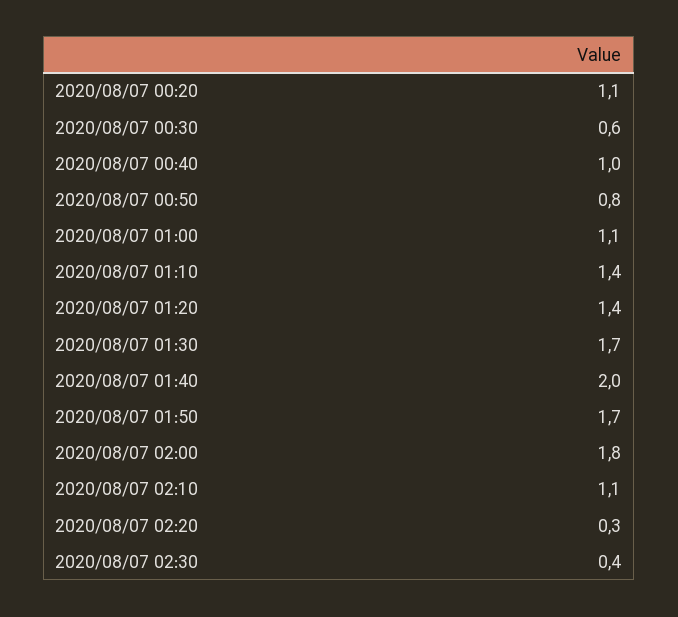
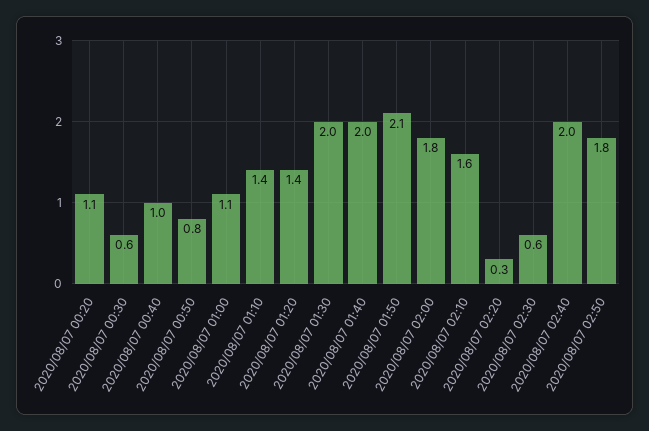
2020/08/07 01:30: 1.7 -> 2
2020/08/07 01:50: 1.7 -> 2.1
2020/08/07 02:10: 1.1 -> 1.6
2020/08/07 02:30: 0.4 -> 0.6
2020/08/07 02:40: none -> 2
2020/08/07 02:50: none -> 1.8

